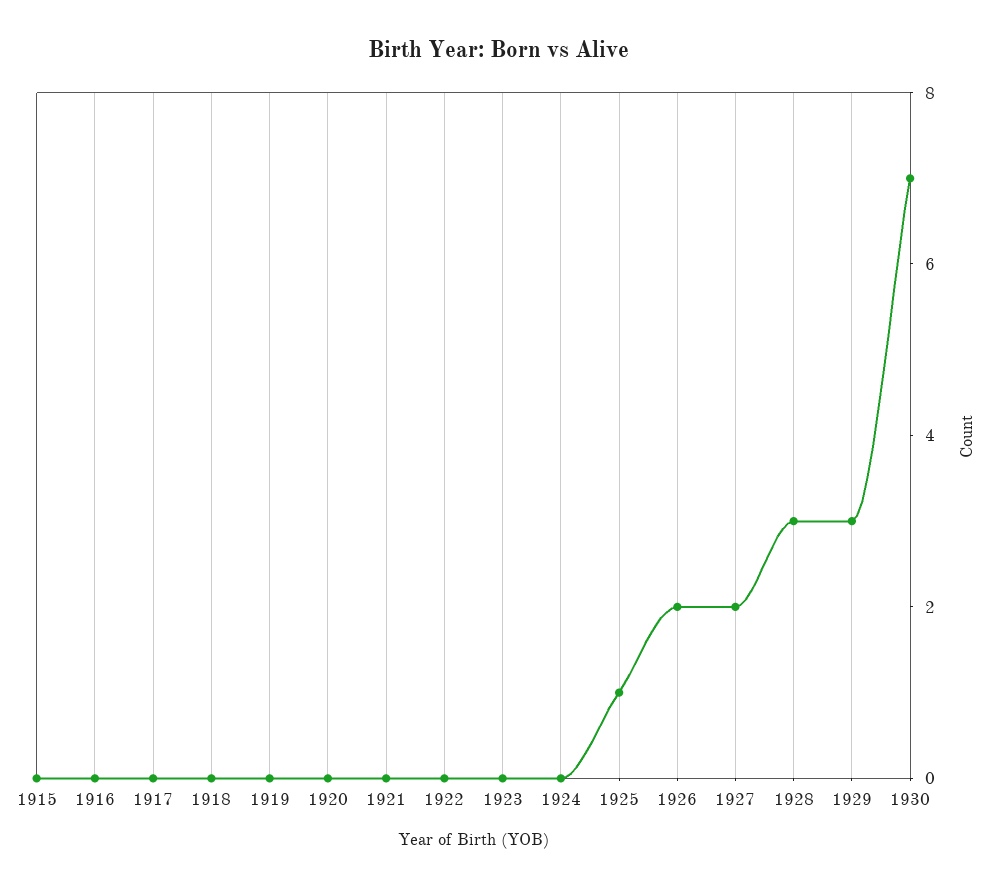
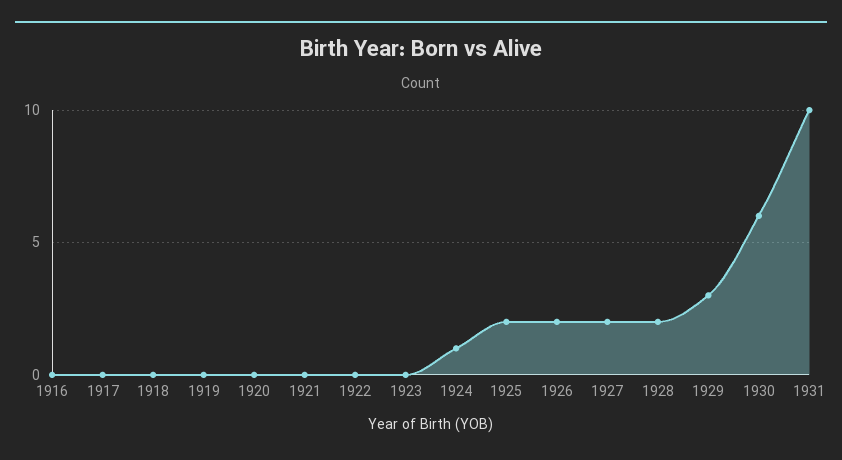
1915: 0 -> none
1924: 0 -> 1
1925: 1 -> 2
1928: 3 -> 2
1930: 7 -> 6
1931: none -> 10

